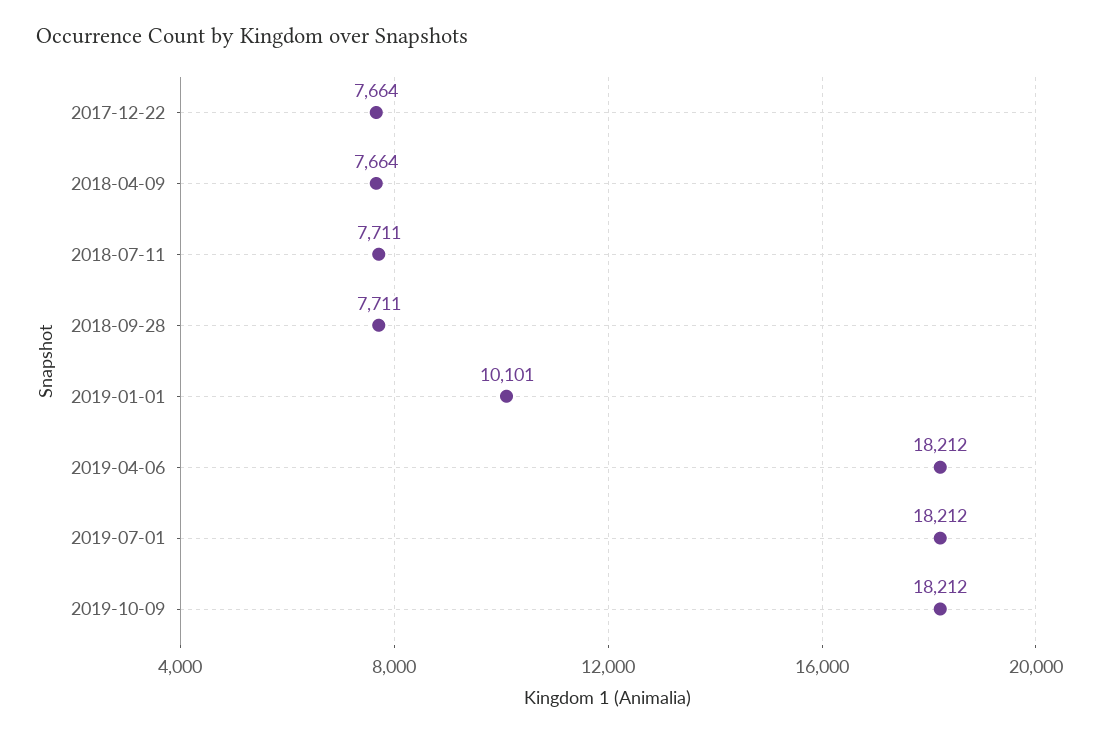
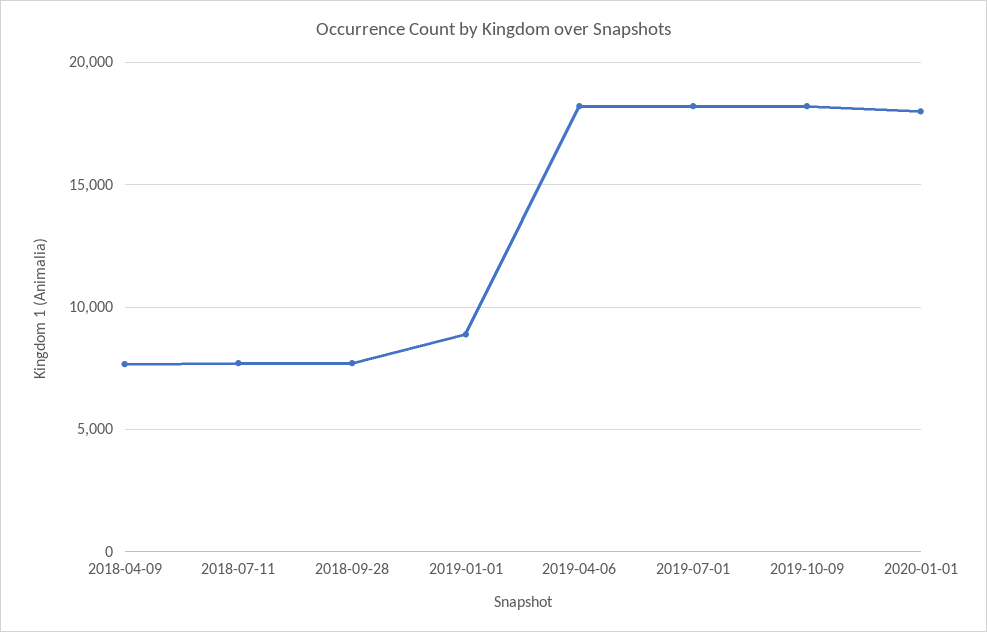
2017-12-22: 7664 -> none
2019-01-01: 10101 -> 9000
2020-01-01: none -> 18000

